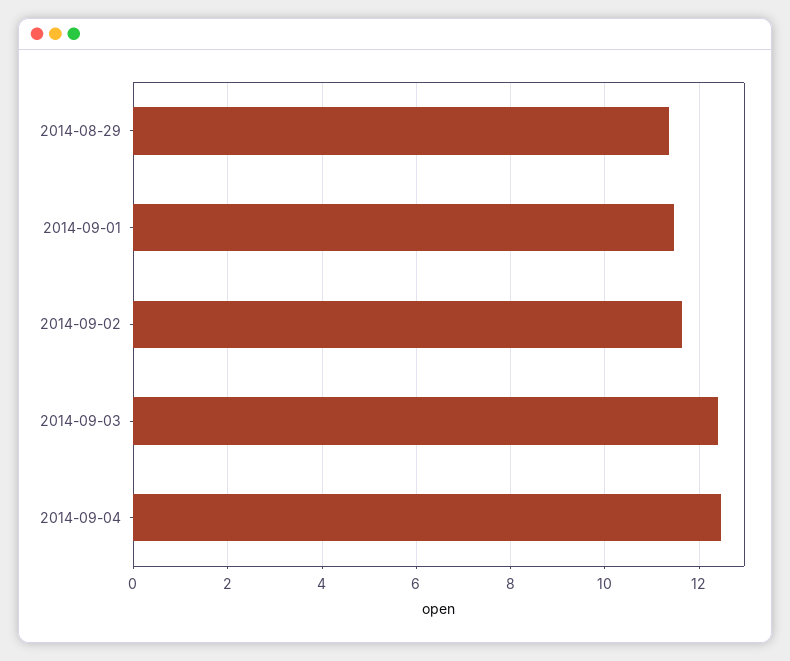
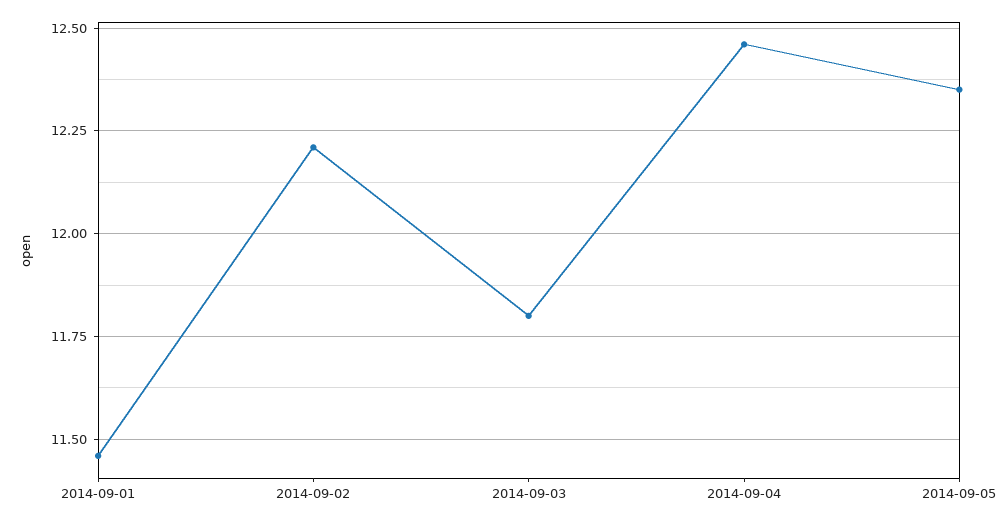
2014-08-29: 11.4 -> none
2014-09-02: 11.6 -> 12.2
2014-09-03: 12.4 -> 11.8
2014-09-05: none -> 12.35

